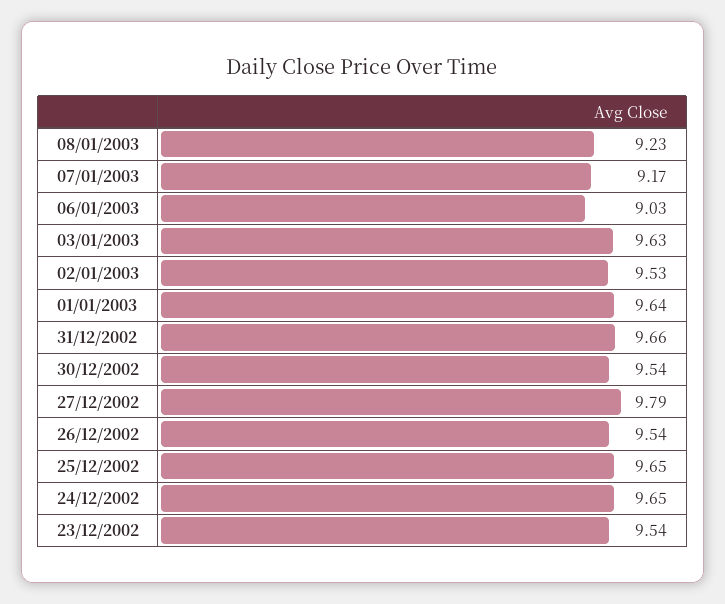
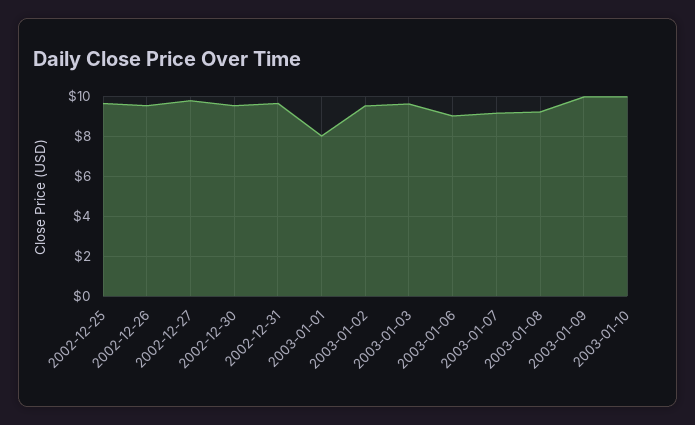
01/01/2003: 9.64 -> 8
24/12/2002: 9.65 -> none
23/12/2002: 9.54 -> none
2003-01-09: none -> 10
2003-01-10: none -> 10

